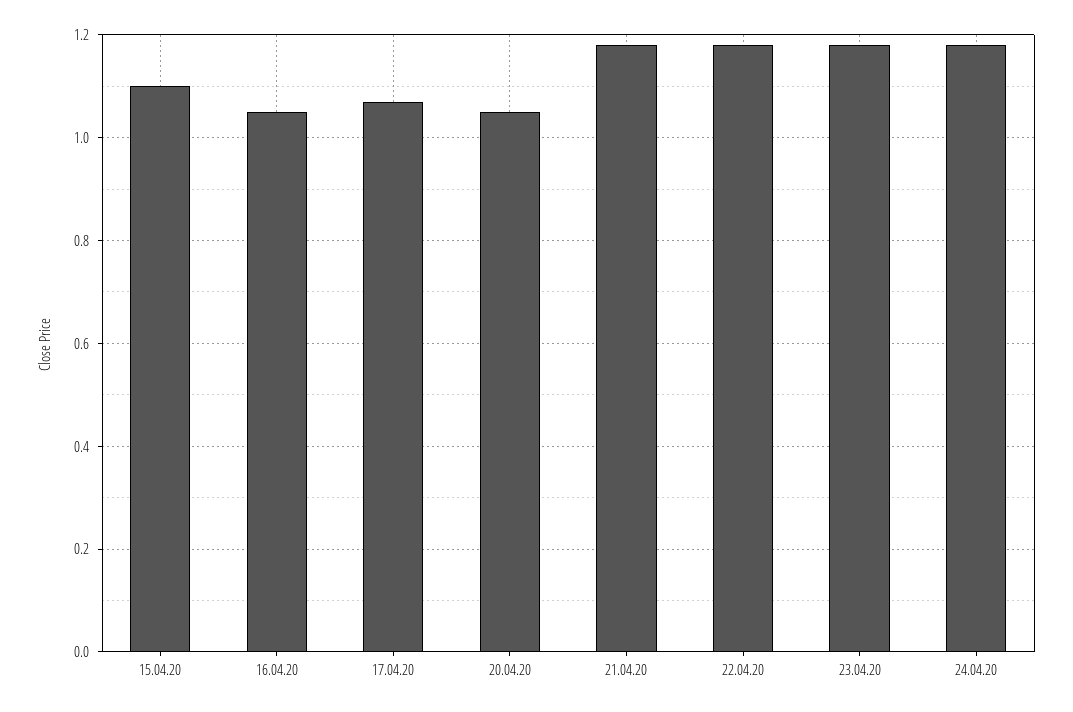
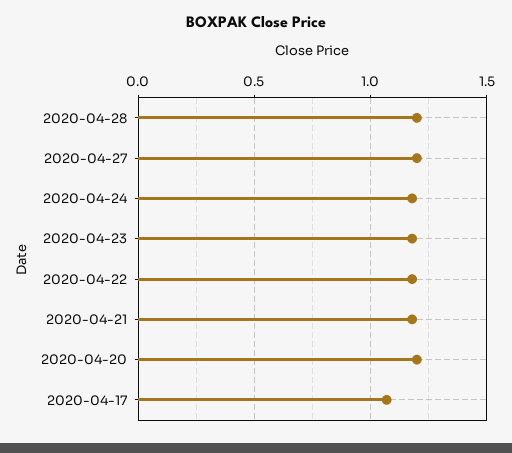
15.04.20: 1.1 -> none
16.04.20: 1.05 -> none
20.04.20: 1.05 -> 1.2
2020-04-28: none -> 1.2
2020-04-27: none -> 1.2

